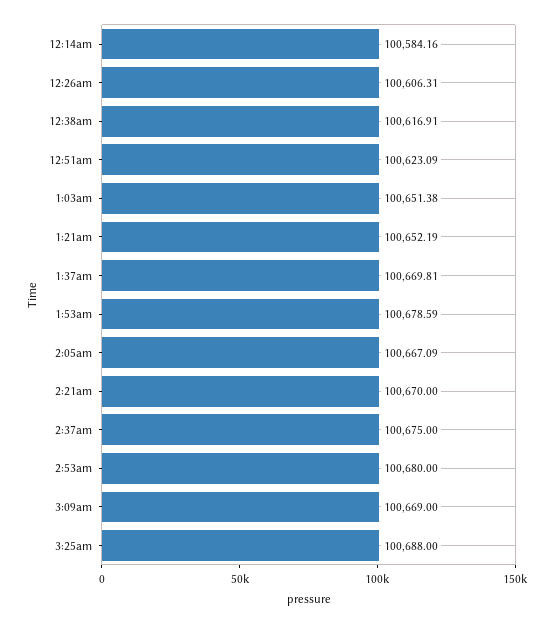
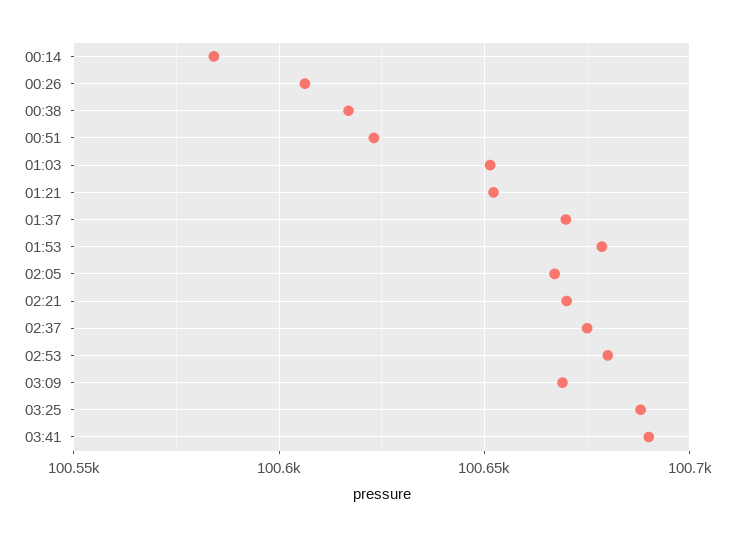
03:41: none -> 100690

